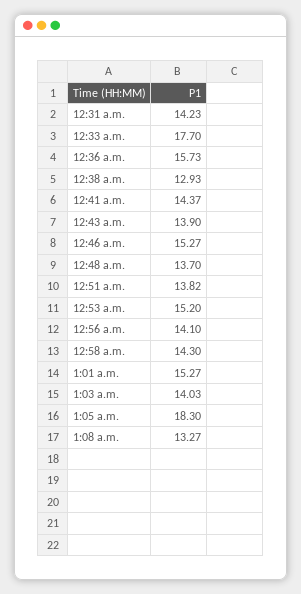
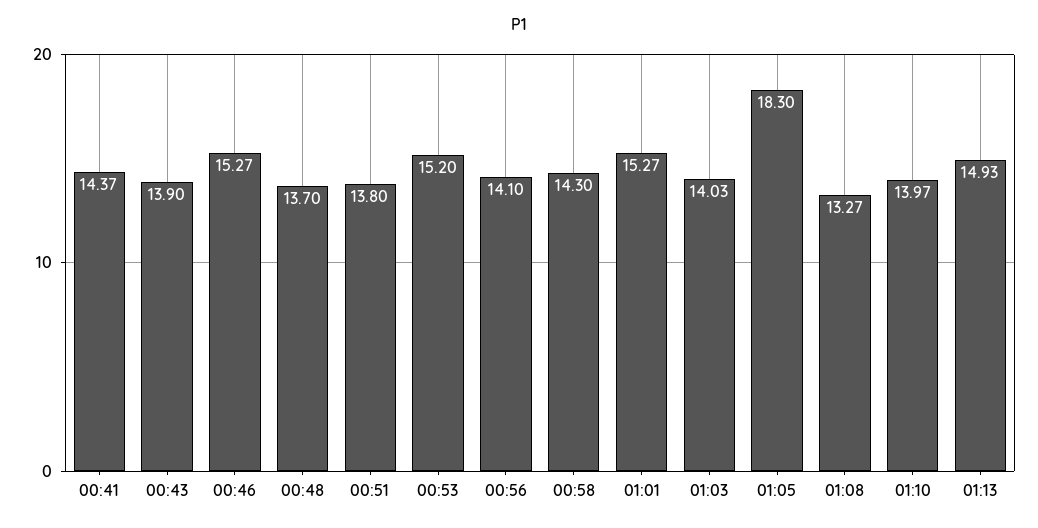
12:31 a.m.: 14.23 -> none
12:33 a.m.: 17.7 -> none
12:36 a.m.: 15.73 -> none
12:38 a.m.: 12.93 -> none
12:51 a.m.: 13.82 -> 13.8
01:10: none -> 13.97
01:13: none -> 14.93

